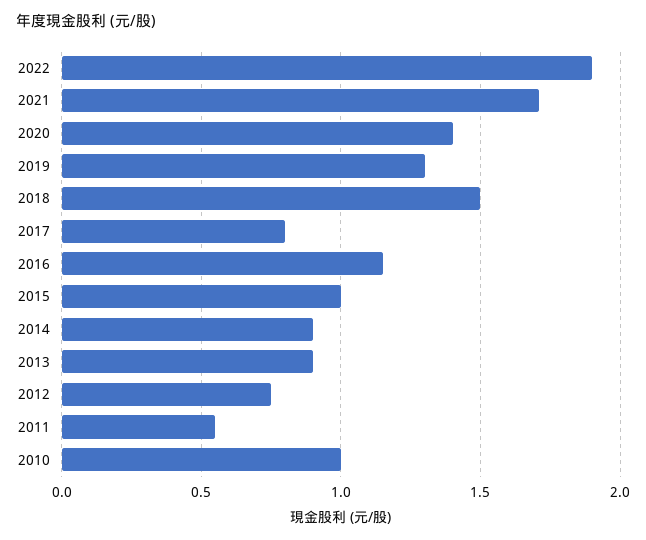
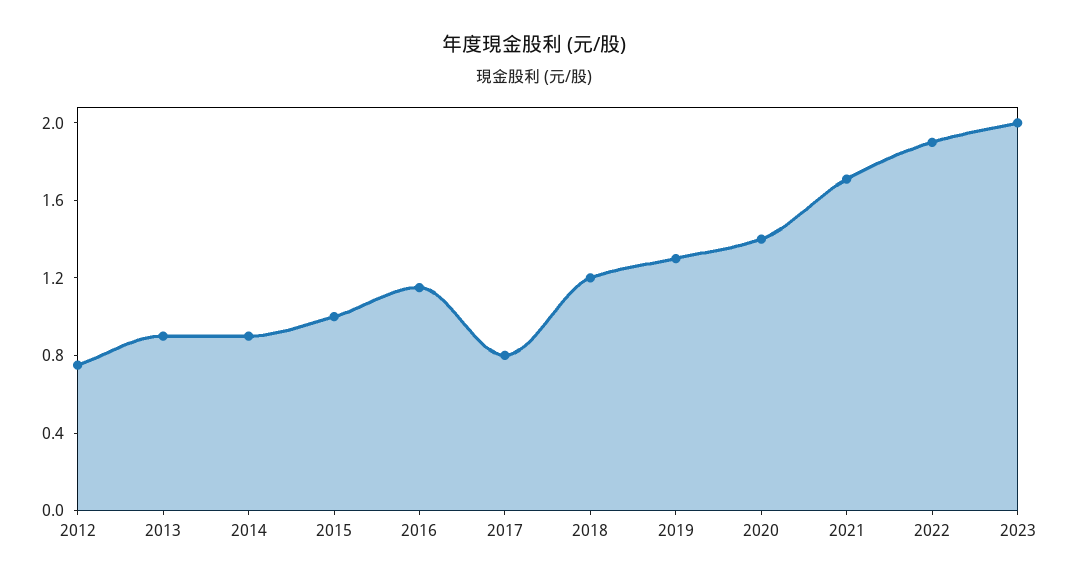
2018: 1.5 -> 1.2
2011: 0.55 -> none
2010: 1 -> none
2023: none -> 2

